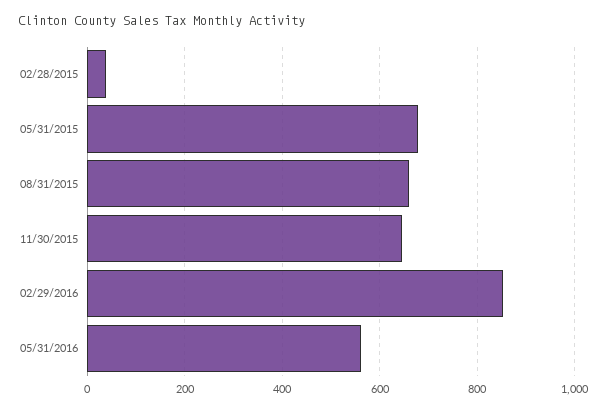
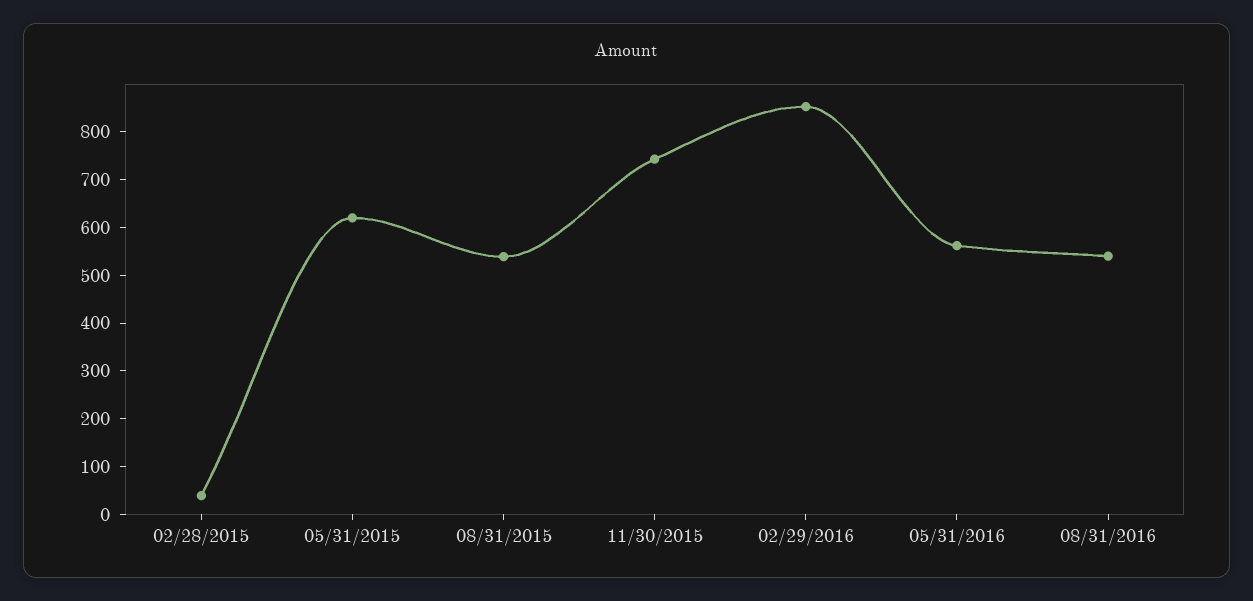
05/31/2015: 680 -> 620
08/31/2015: 660 -> 540
11/30/2015: 640 -> 740
08/31/2016: none -> 540

